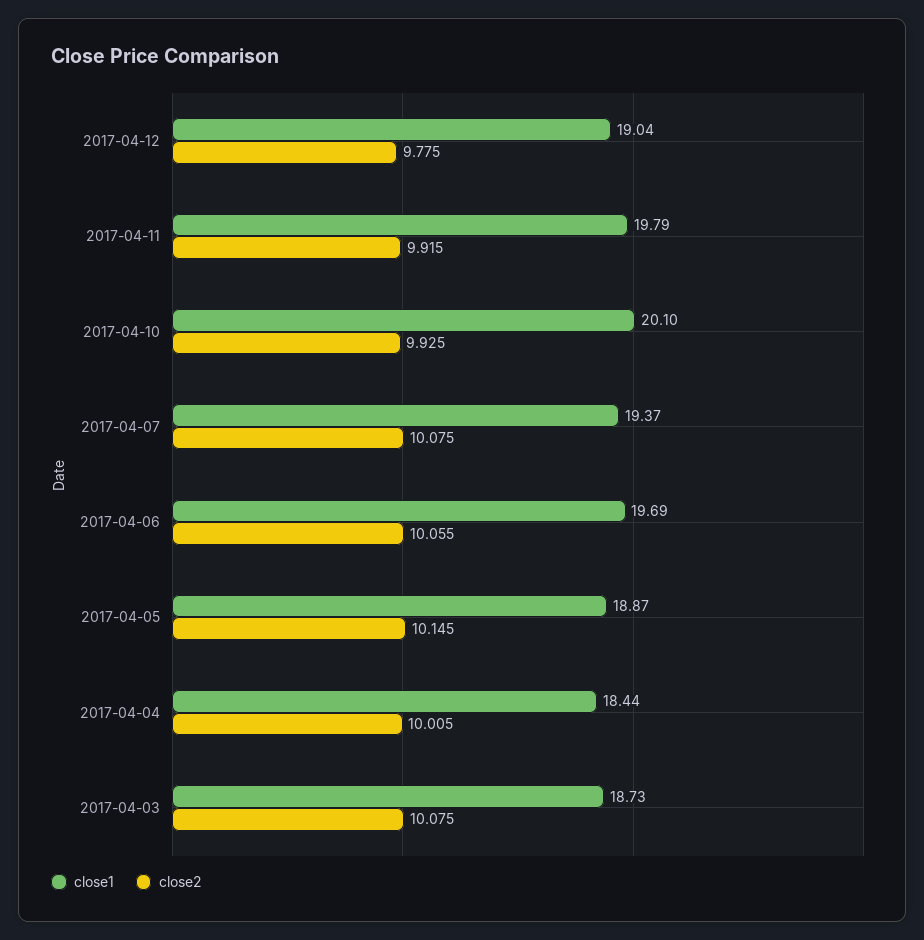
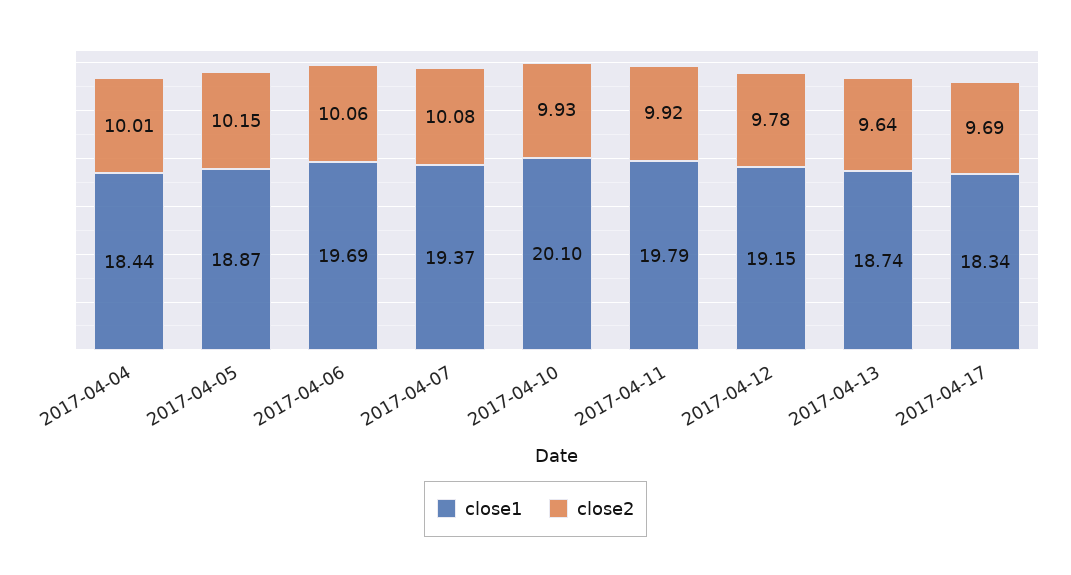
close1, 2017-04-12: 19.04 -> 19.15
close1, 2017-04-03: 18.73 -> none
close2, 2017-04-03: 10.075 -> none
close1, 2017-04-13: none -> 18.74
close2, 2017-04-13: none -> 9.64
close1, 2017-04-17: none -> 18.34
close2, 2017-04-17: none -> 9.69

